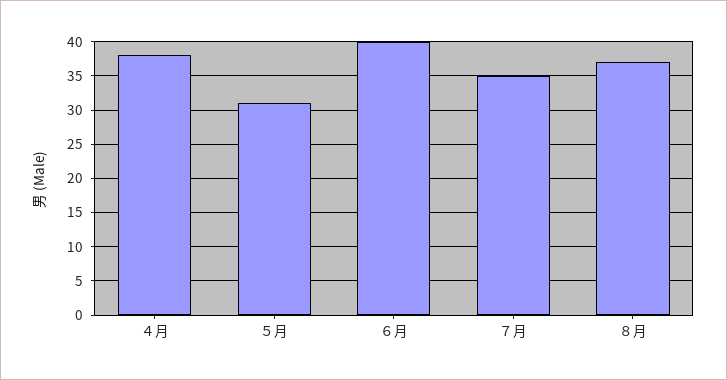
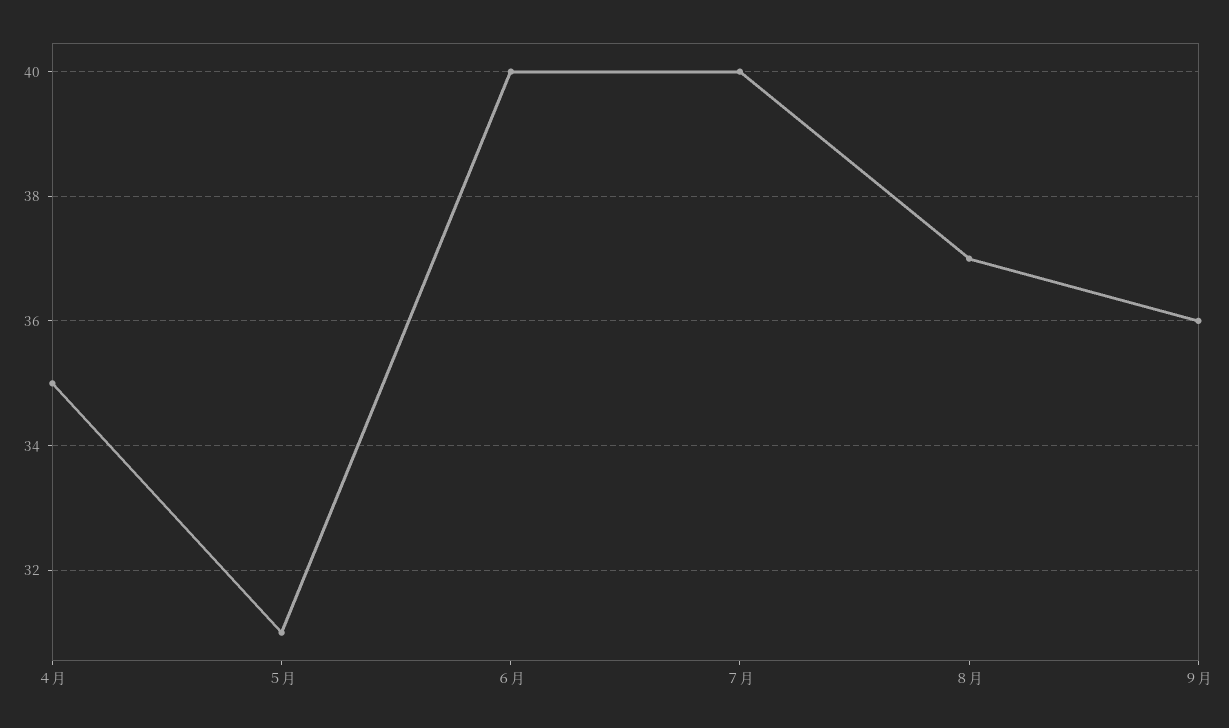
４月: 38 -> 35
７月: 35 -> 40
９月: none -> 36

